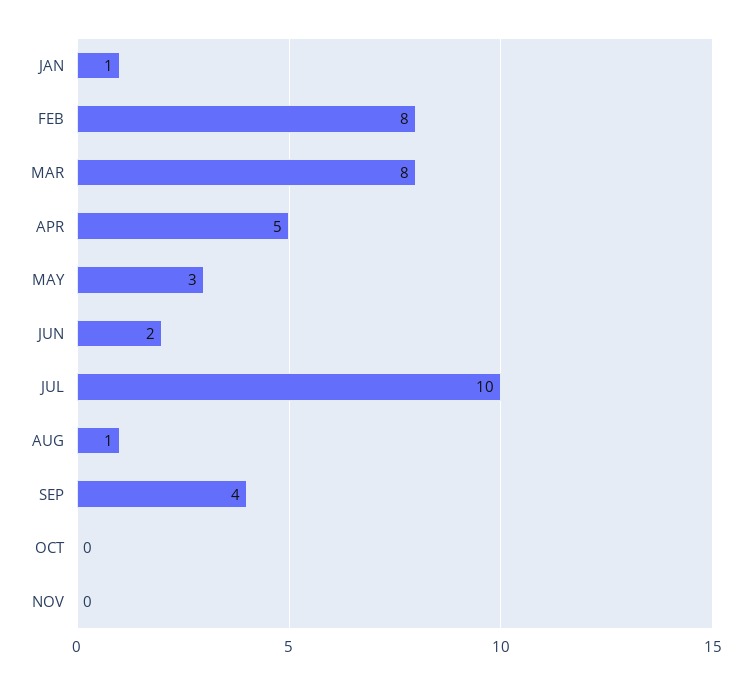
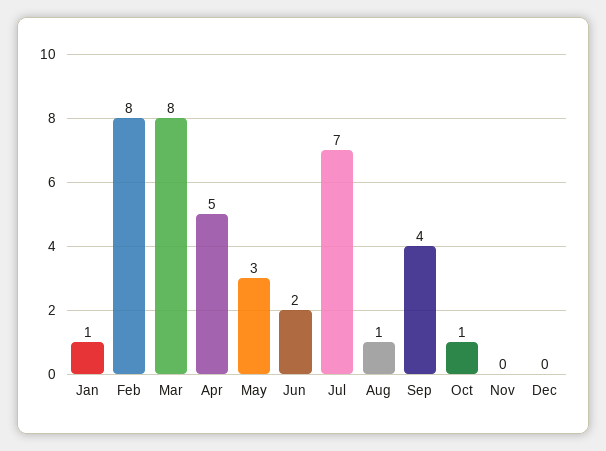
JUL: 10 -> 7
OCT: 0 -> 1
Dec: none -> 0

